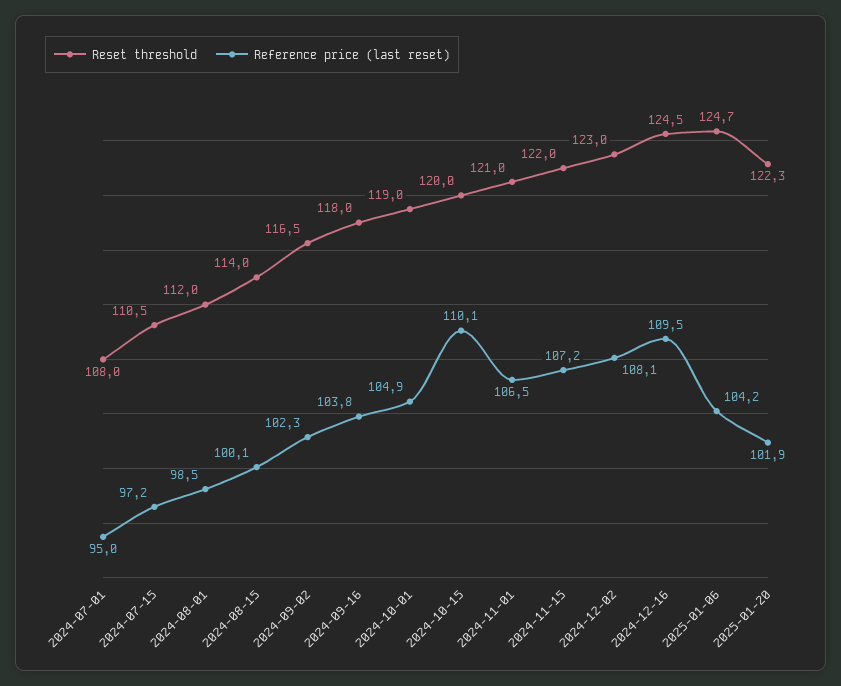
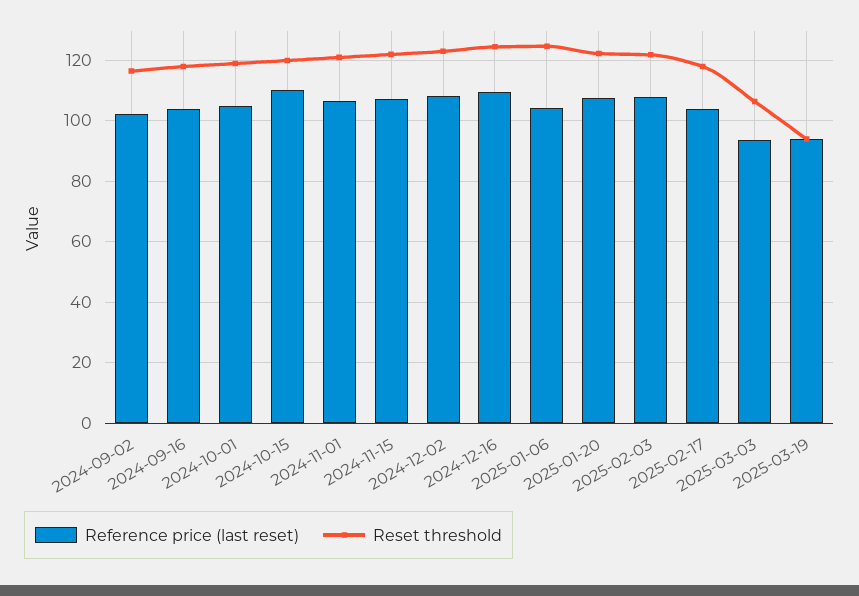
Reset threshold, 2024-07-01: 108 -> none
Reference price (last reset), 2024-07-01: 95 -> none
Reset threshold, 2024-07-15: 110.5 -> none
Reference price (last reset), 2024-07-15: 97.2 -> none
Reset threshold, 2024-08-01: 112 -> none
Reference price (last reset), 2024-08-01: 98.5 -> none
Reset threshold, 2024-08-15: 114 -> none
Reference price (last reset), 2024-08-15: 100.1 -> none
Reference price (last reset), 2025-01-20: 101.9 -> 108
Reference price (last reset), 2025-02-03: none -> 108
Reset threshold, 2025-02-03: none -> 122
Reference price (last reset), 2025-02-17: none -> 104
Reset threshold, 2025-02-17: none -> 118
Reference price (last reset), 2025-03-03: none -> 94
Reset threshold, 2025-03-03: none -> 106
Reference price (last reset), 2025-03-19: none -> 94
Reset threshold, 2025-03-19: none -> 94

